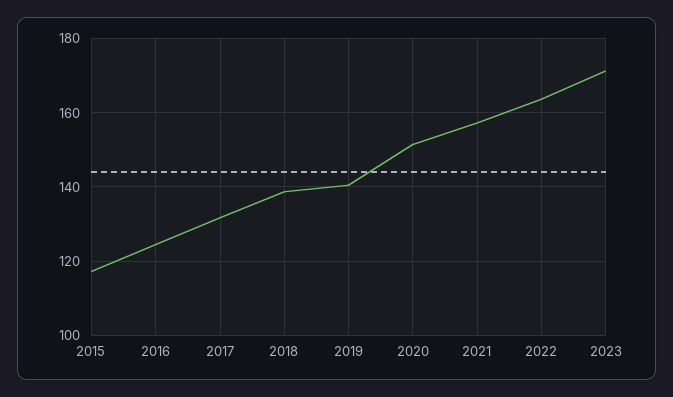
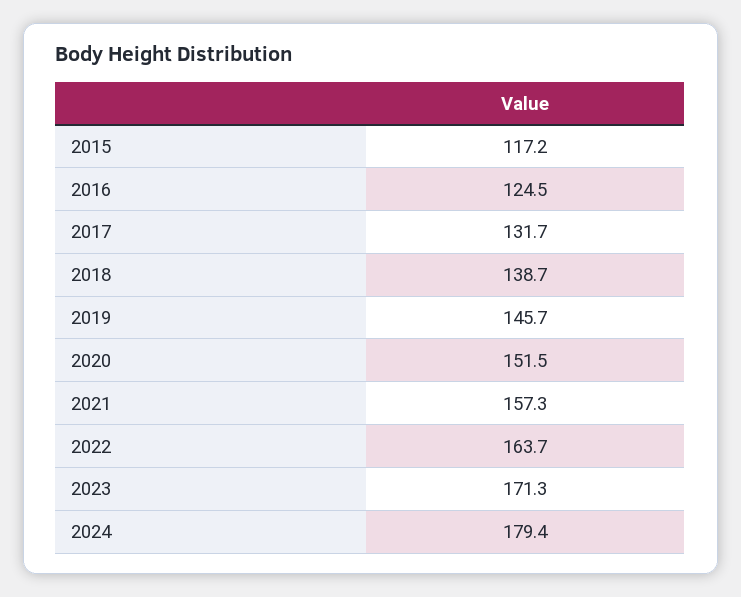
2019: 140 -> 145.7
2024: none -> 179.4

